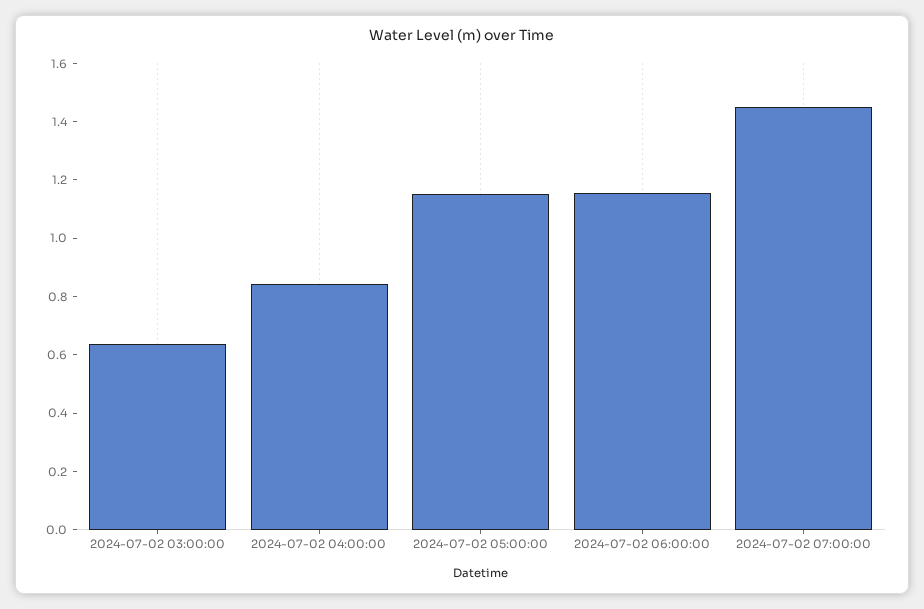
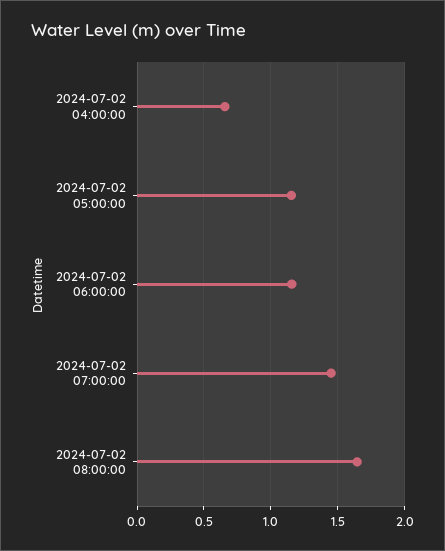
2024-07-02 03:00:00: 0.65 -> none
2024-07-02 04:00:00: 0.85 -> 0.65
2024-07-02 08:00:00: none -> 1.65

